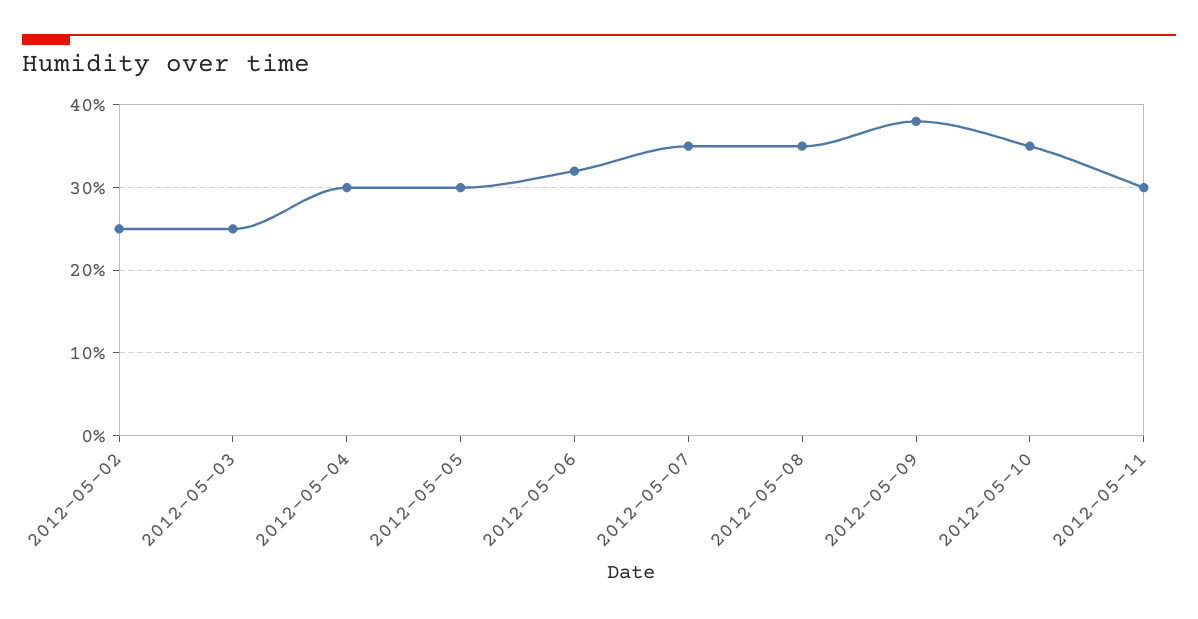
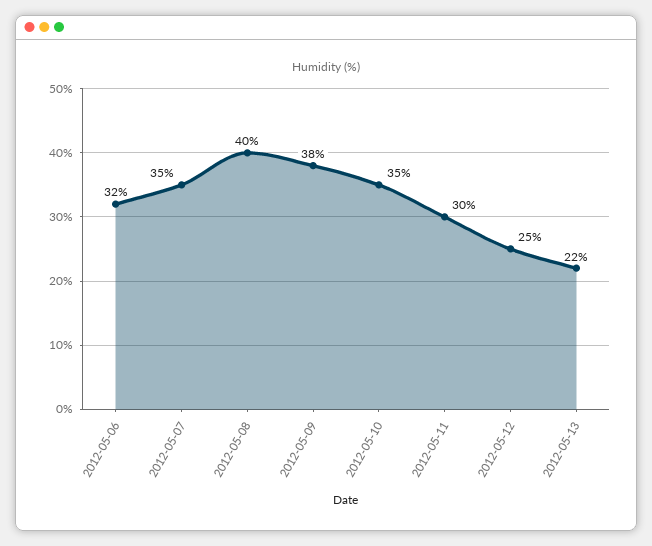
2012-05-02: 25 -> none
2012-05-03: 25 -> none
2012-05-04: 30 -> none
2012-05-05: 30 -> none
2012-05-08: 35 -> 40
2012-05-12: none -> 25
2012-05-13: none -> 22

